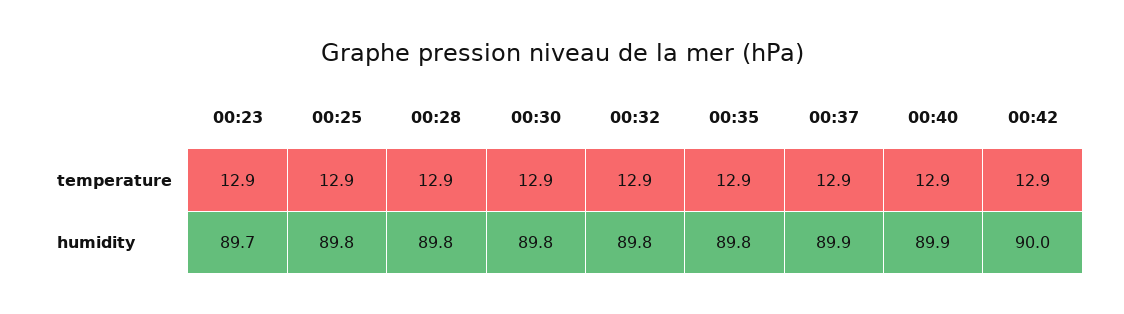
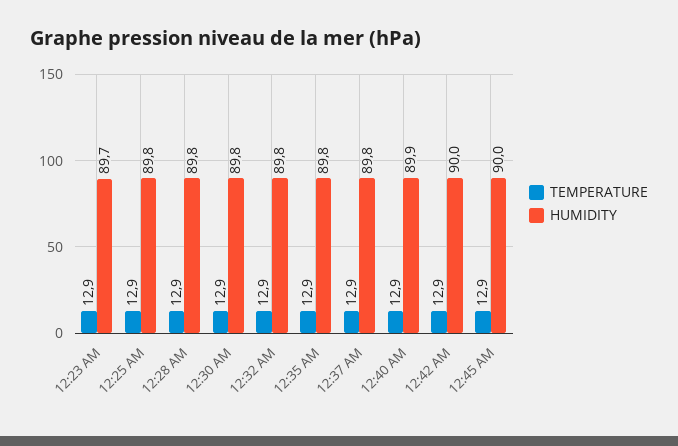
humidity, 00:37: 89.9 -> 89.8
temperature, 12:45 AM: none -> 12.9
humidity, 12:45 AM: none -> 90

